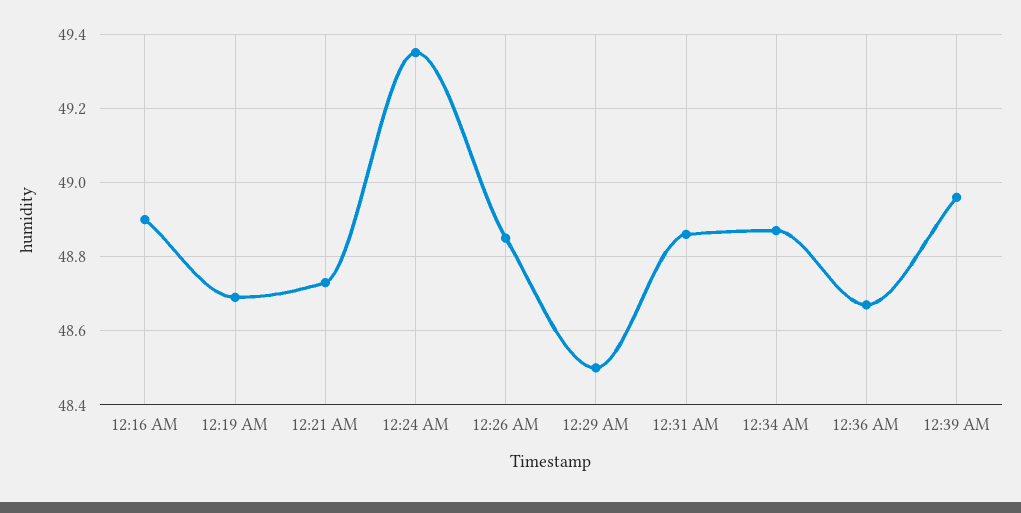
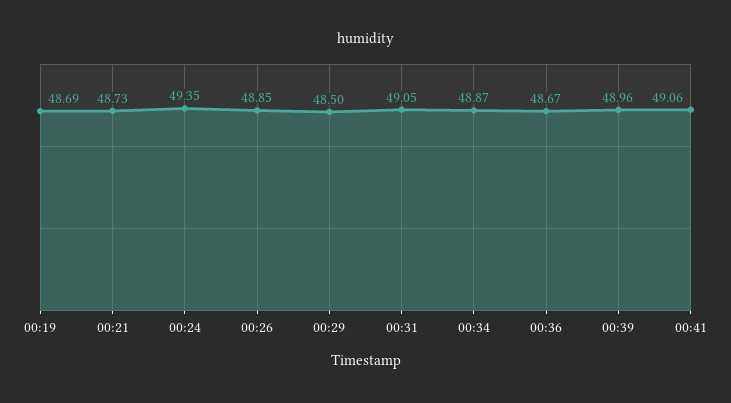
12:16 AM: 48.9 -> none
12:31 AM: 48.85 -> 49.05
00:41: none -> 49.06

